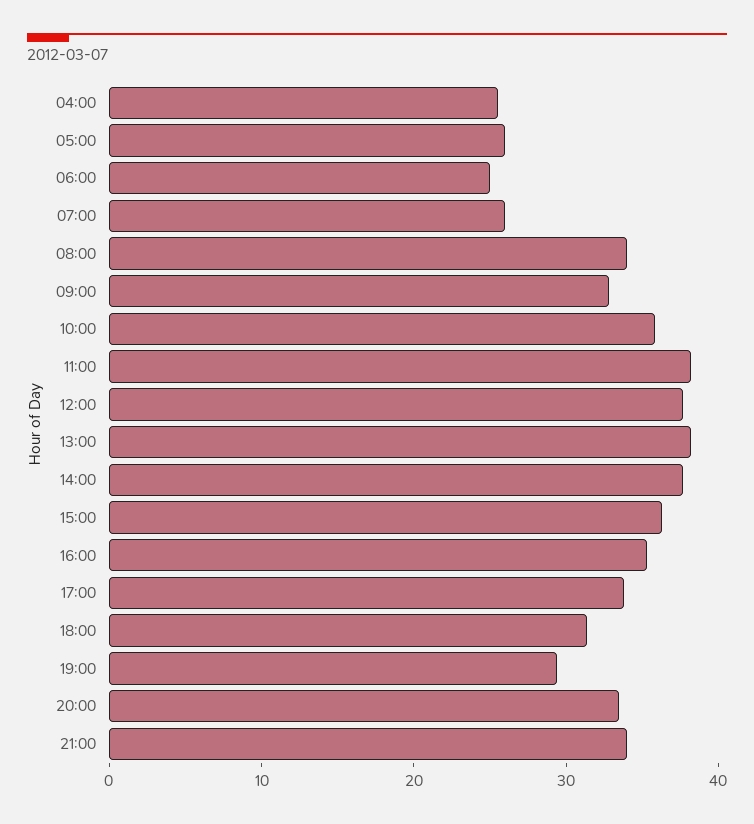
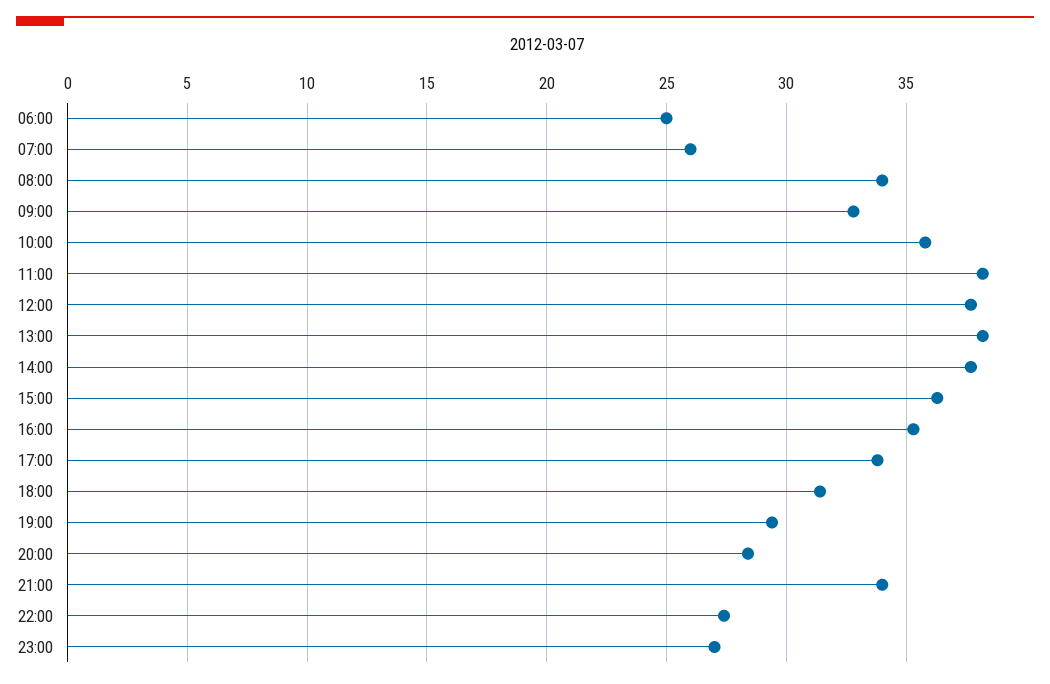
04:00: 26 -> none
05:00: 26 -> none
20:00: 34 -> 28.5
22:00: none -> 27.5
23:00: none -> 27

